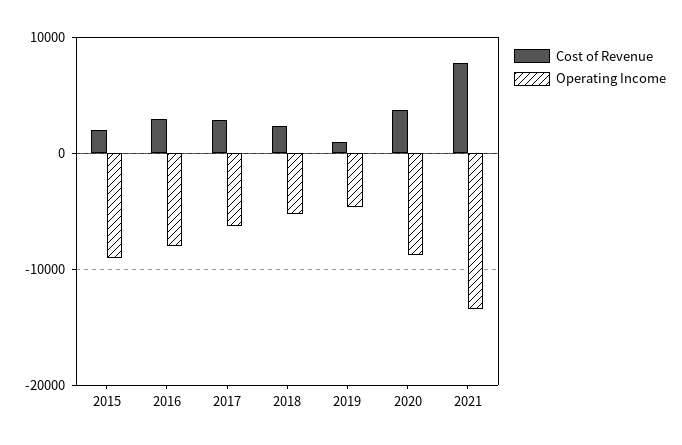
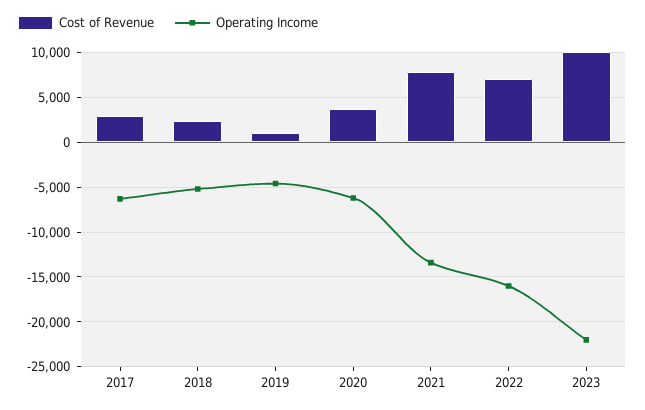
Cost of Revenue, 2015: 2000 -> none
Operating Income, 2015: -9000 -> none
Cost of Revenue, 2016: 3000 -> none
Operating Income, 2016: -8000 -> none
Operating Income, 2020: -9000 -> -6000
Cost of Revenue, 2022: none -> 7000
Operating Income, 2022: none -> -16000
Cost of Revenue, 2023: none -> 10000
Operating Income, 2023: none -> -22000

